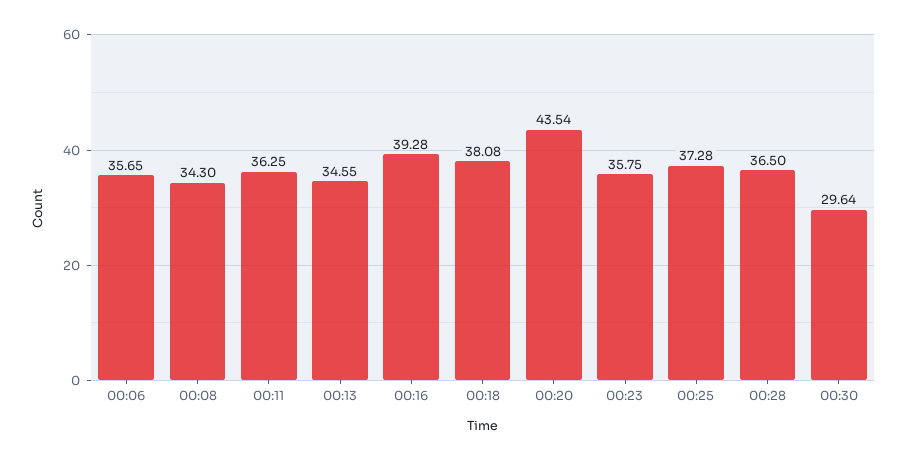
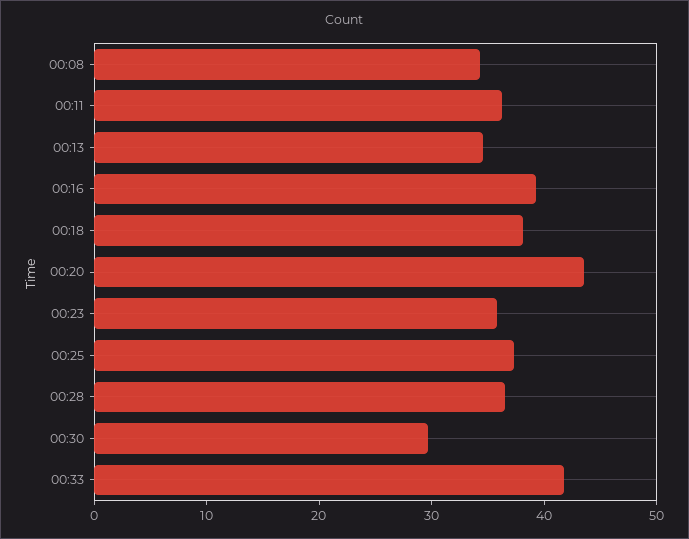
00:06: 35.65 -> none
00:33: none -> 42

